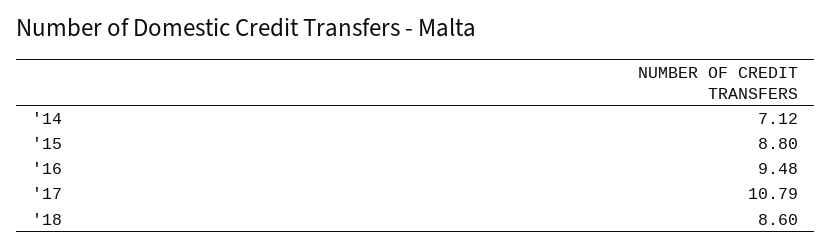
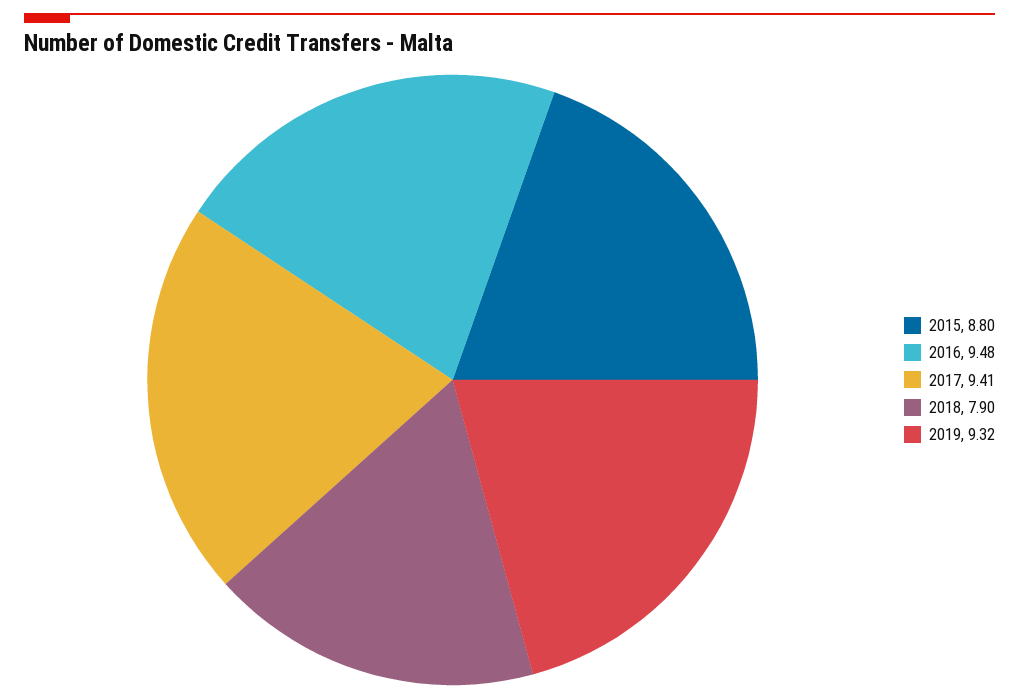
'14: 7.12 -> none
'17: 10.79 -> 9.41
'18: 8.6 -> 7.9
2019: none -> 9.32

